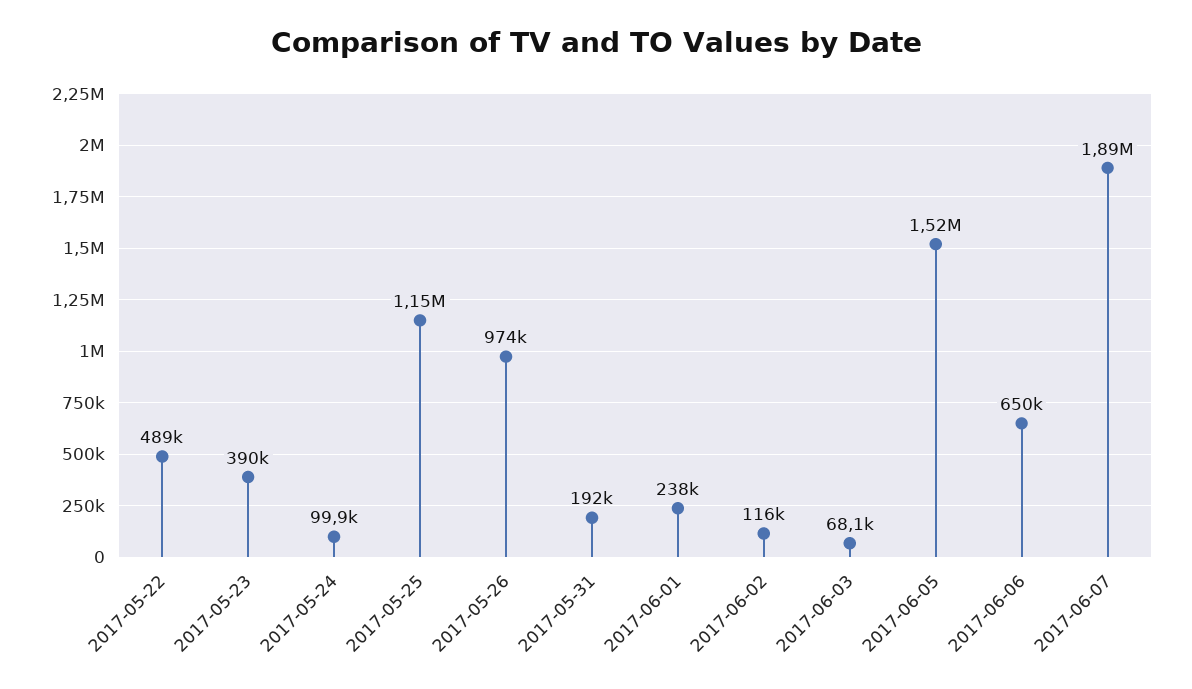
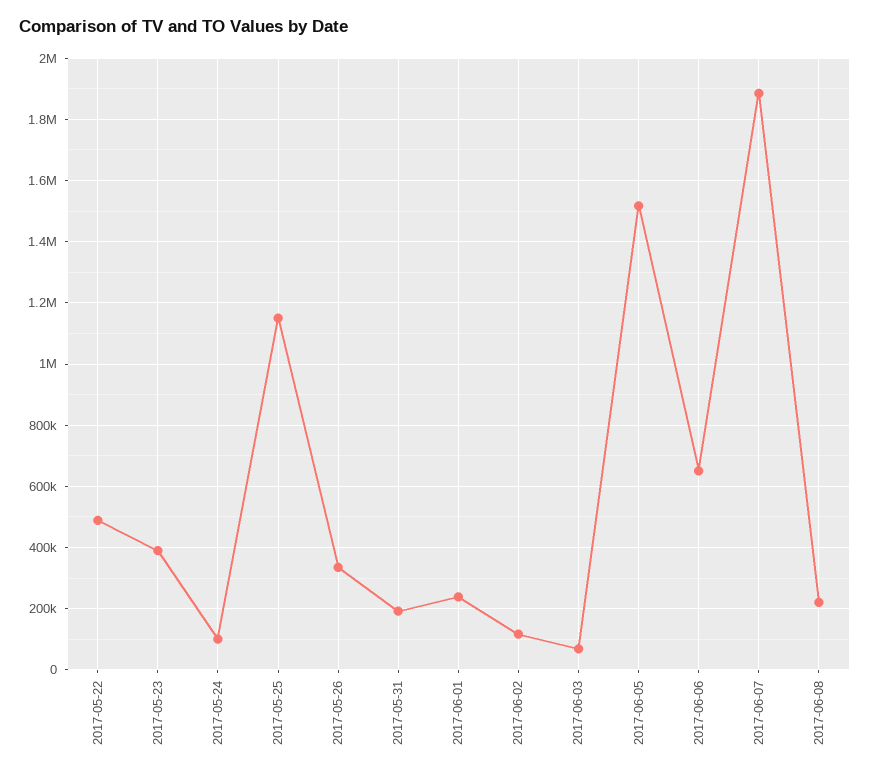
2017-05-26: 974000 -> 340000
2017-06-08: none -> 220000

